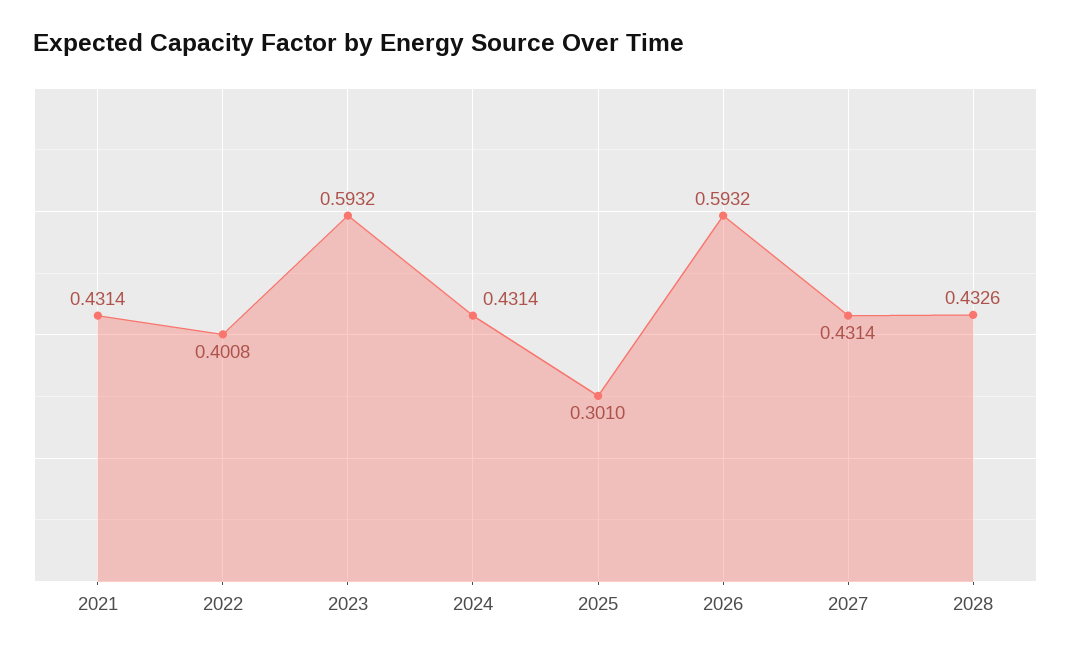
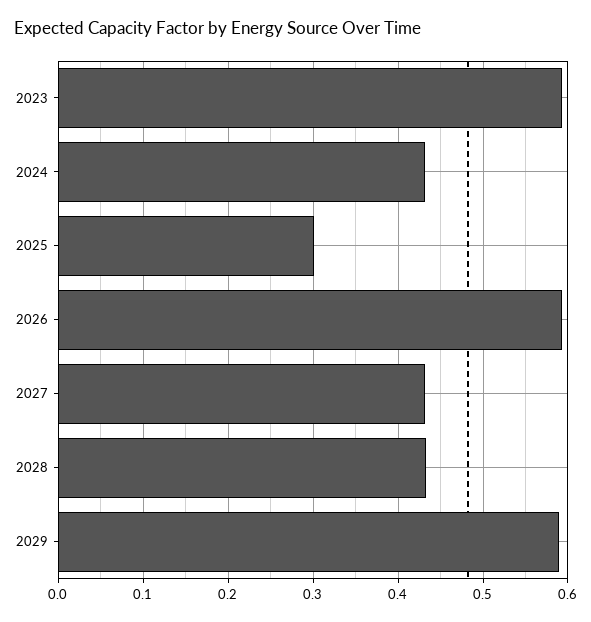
2021: 0.4314 -> none
2022: 0.4008 -> none
2029: none -> 0.59

